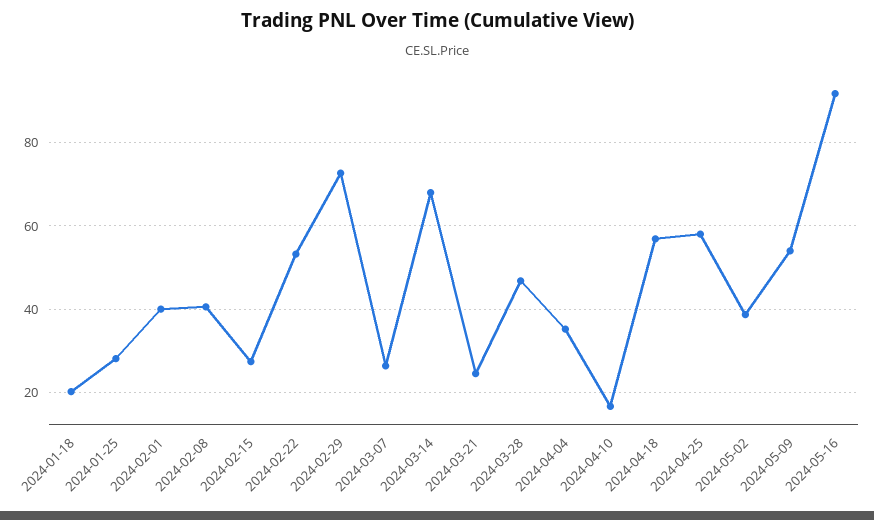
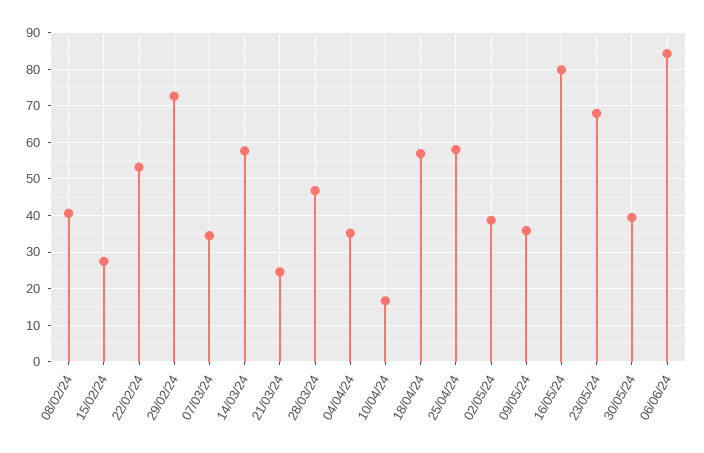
2024-01-18: 20 -> none
2024-01-25: 28 -> none
2024-02-01: 40 -> none
2024-03-07: 26 -> 34
2024-03-14: 68 -> 58
2024-05-09: 54 -> 36
2024-05-16: 92 -> 80
23/05/24: none -> 68
30/05/24: none -> 40
06/06/24: none -> 84

